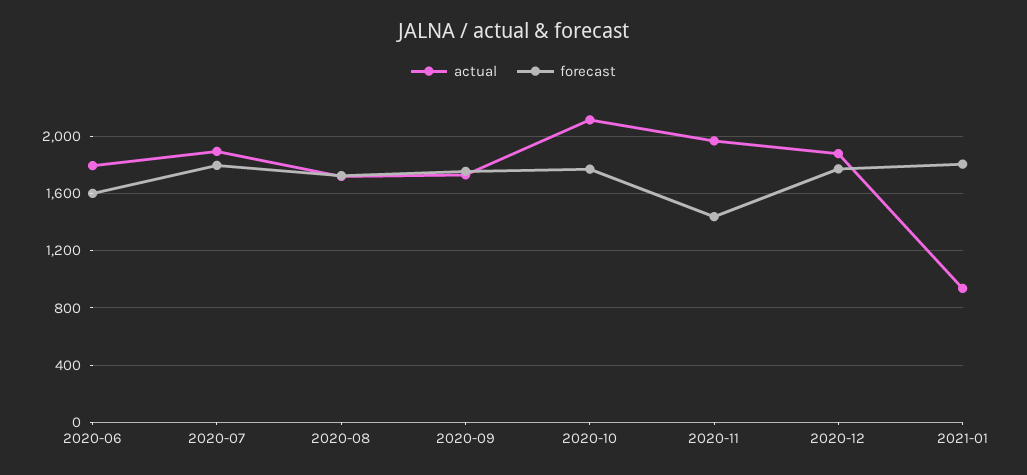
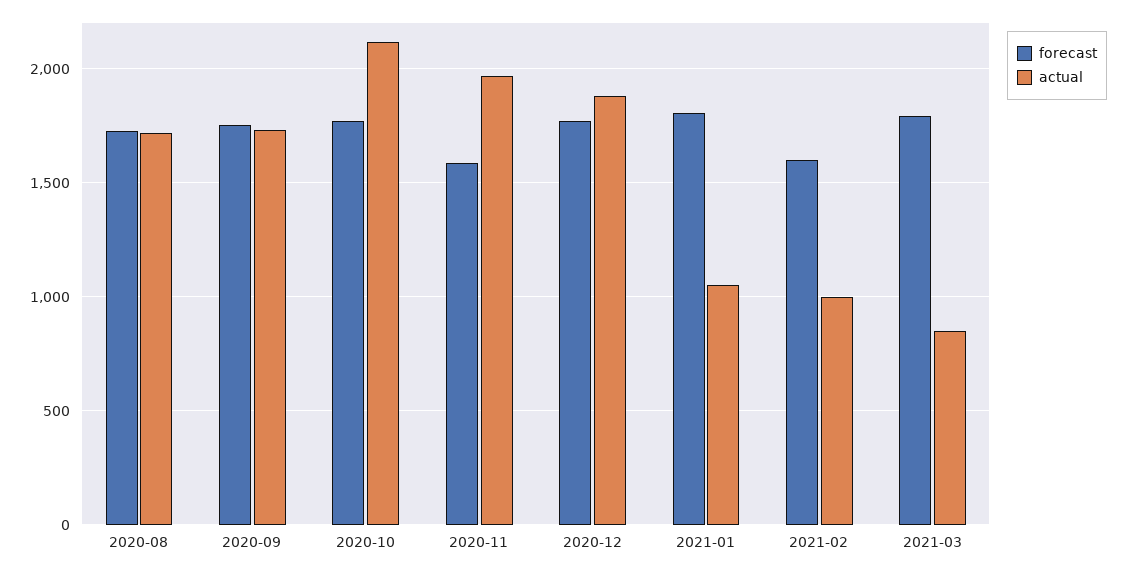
actual, 2020-06: 1800 -> none
forecast, 2020-06: 1600 -> none
actual, 2020-07: 1900 -> none
forecast, 2020-07: 1800 -> none
forecast, 2020-11: 1450 -> 1600
actual, 2021-01: 950 -> 1050
forecast, 2021-02: none -> 1600
actual, 2021-02: none -> 1000
forecast, 2021-03: none -> 1800
actual, 2021-03: none -> 850

